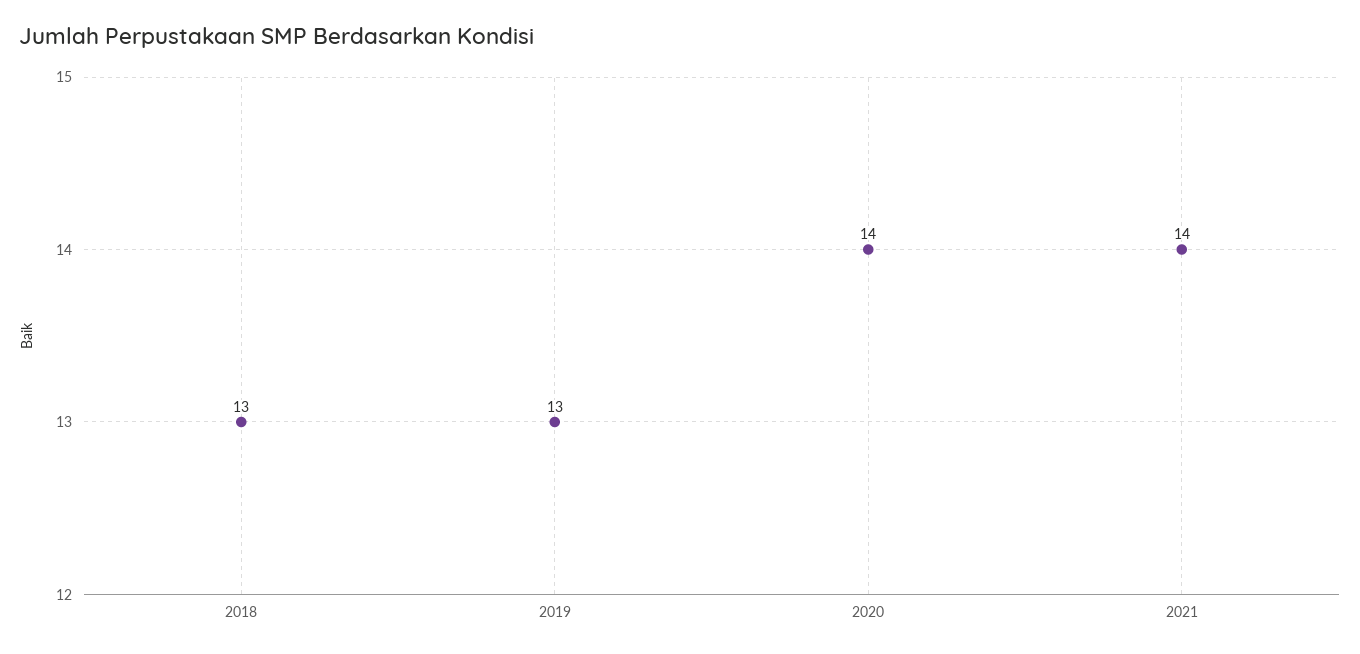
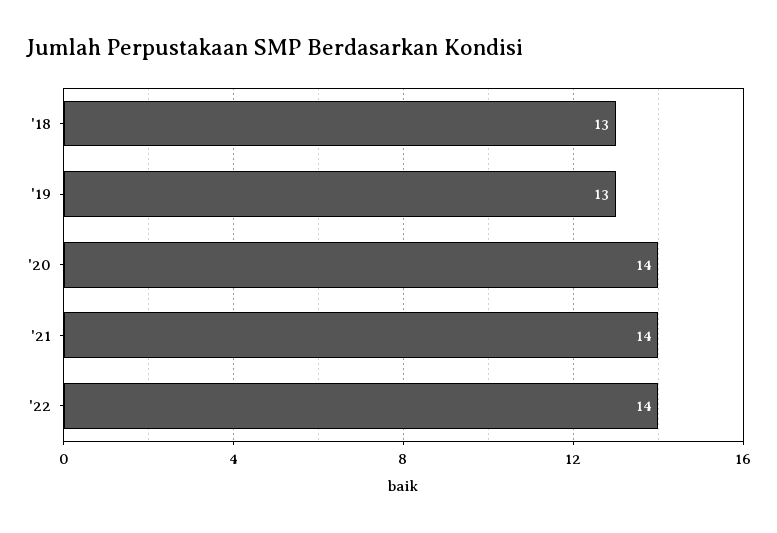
'22: none -> 14

